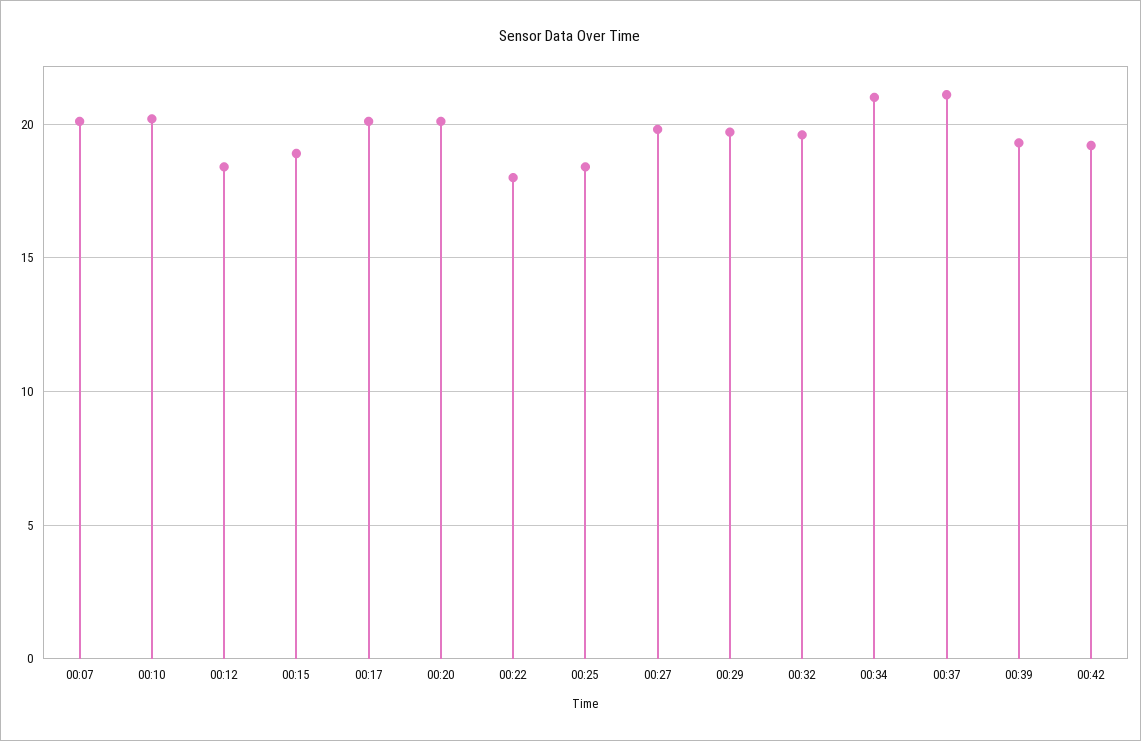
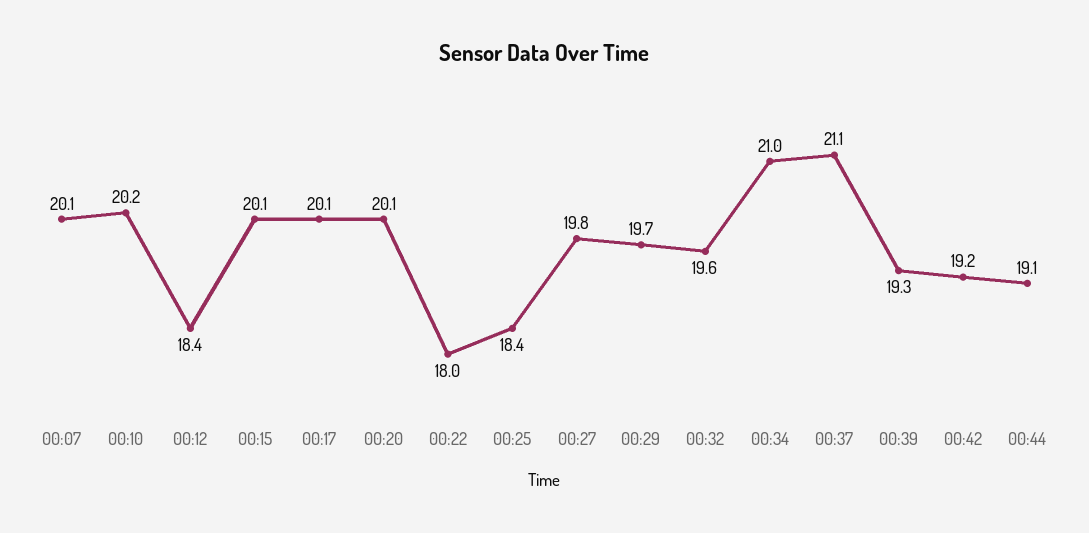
00:15: 19 -> 20.1
00:44: none -> 19.1

